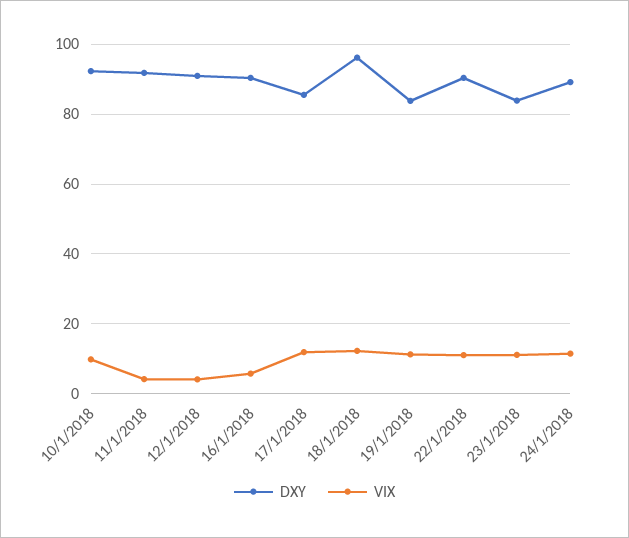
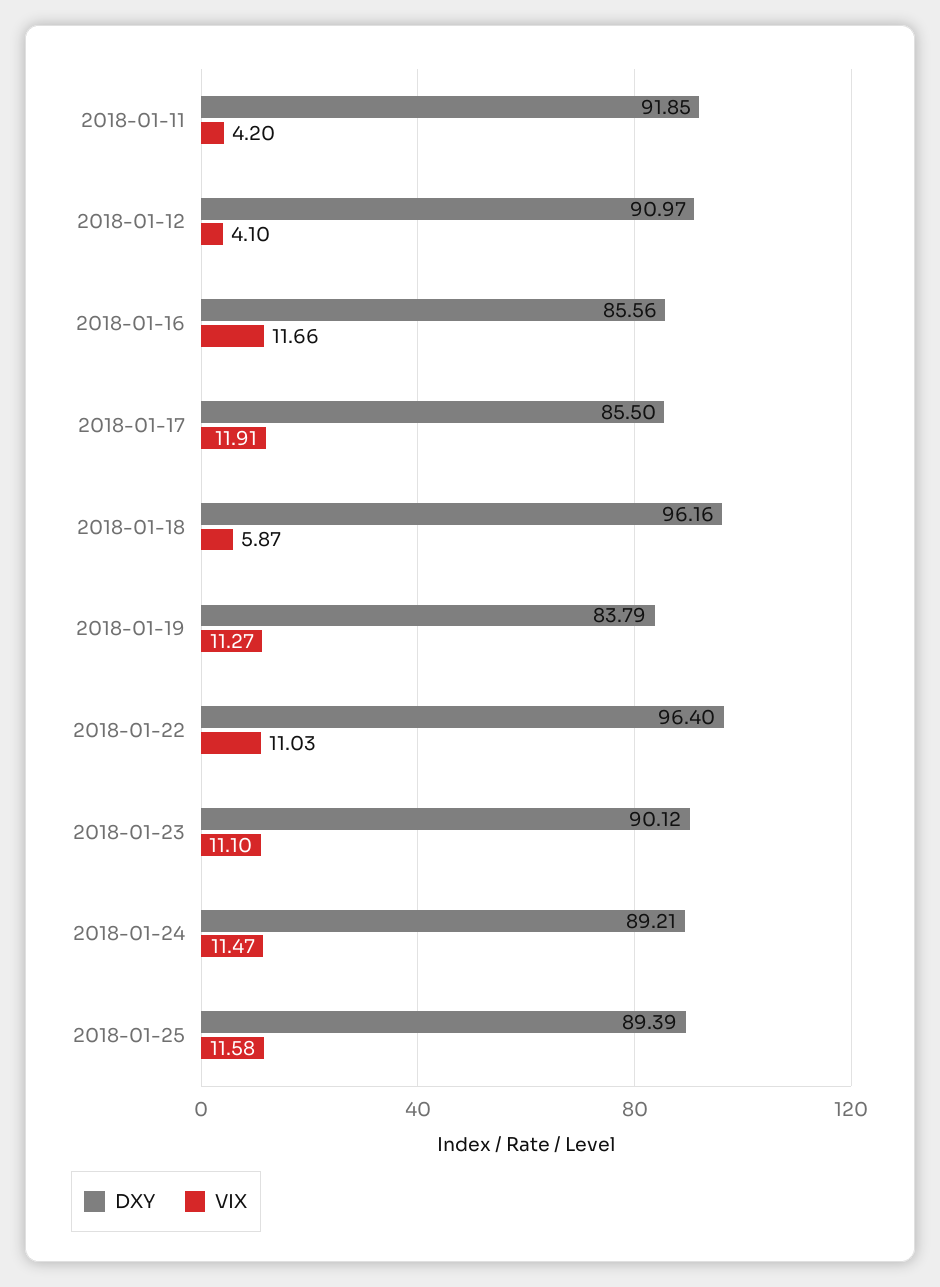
DXY, 10/1/2018: 92 -> none
VIX, 10/1/2018: 10 -> none
DXY, 16/1/2018: 90 -> 85.56
VIX, 16/1/2018: 6 -> 11.66
VIX, 18/1/2018: 12 -> 5.87
DXY, 22/1/2018: 90 -> 96.4
DXY, 23/1/2018: 84 -> 90.12
DXY, 2018-01-25: none -> 89.39
VIX, 2018-01-25: none -> 11.58

